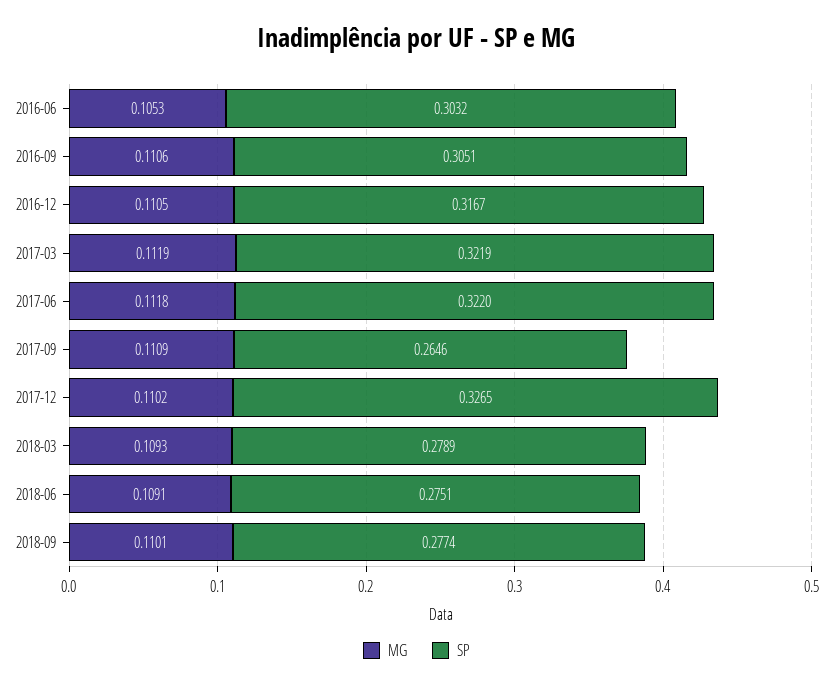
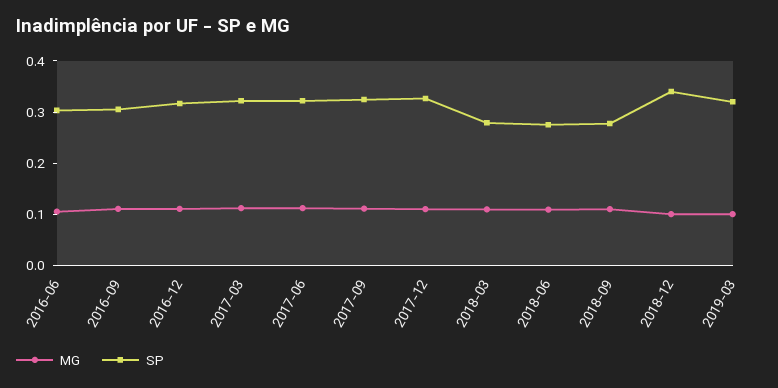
SP, 2017-09: 0.2646 -> 0.32
MG, 2018-12: none -> 0.1
SP, 2018-12: none -> 0.34
MG, 2019-03: none -> 0.1
SP, 2019-03: none -> 0.32

